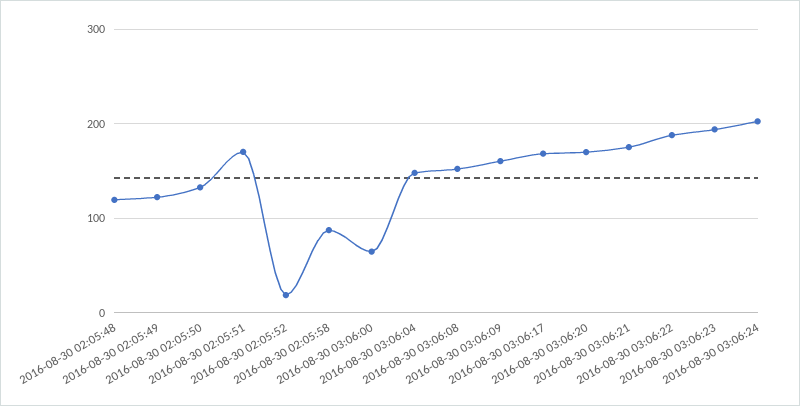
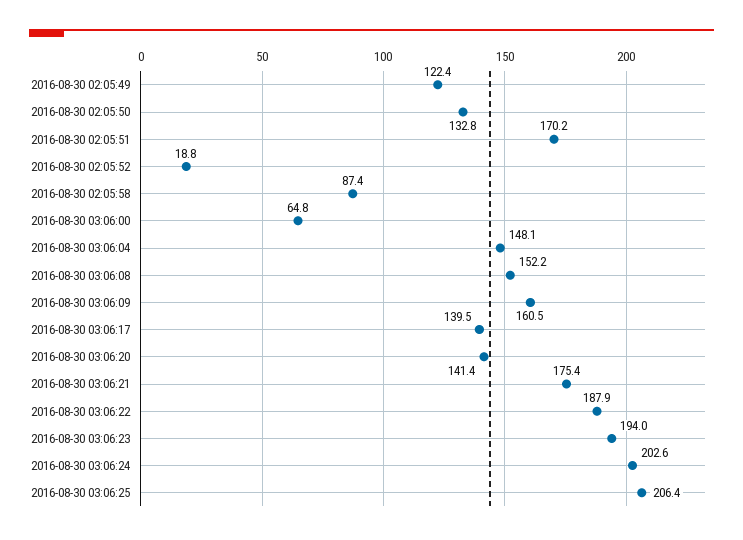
2016-08-30 02:05:48: 120 -> none
2016-08-30 03:06:17: 170 -> 139.5
2016-08-30 03:06:20: 170 -> 141.4
2016-08-30 03:06:25: none -> 206.4

